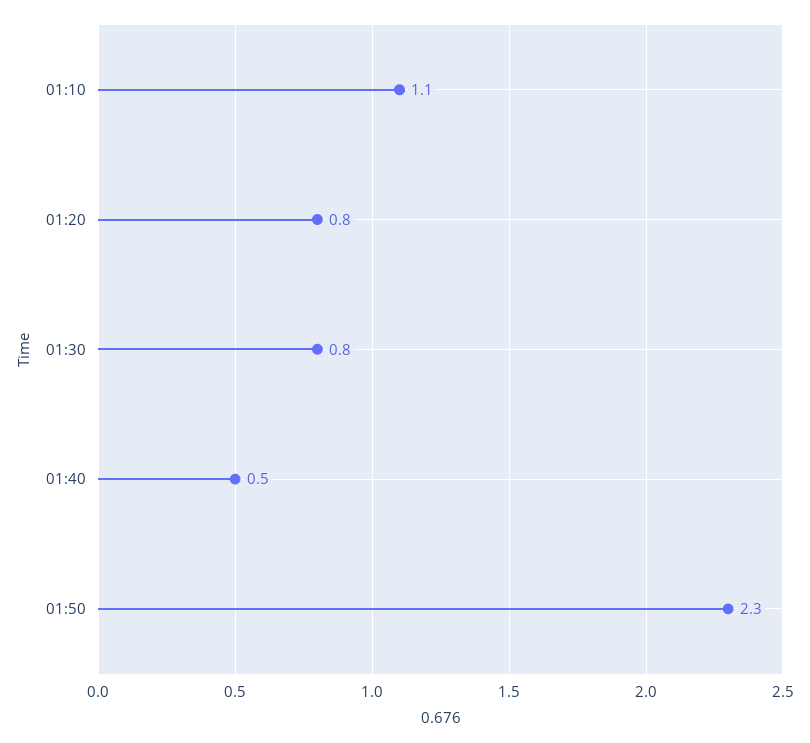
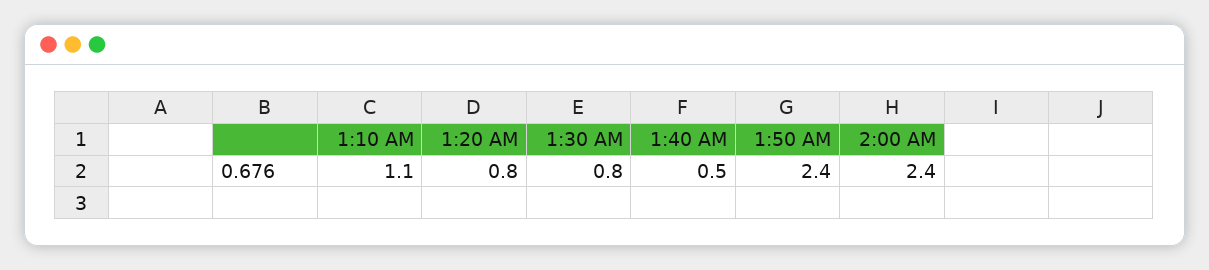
01:50: 2.3 -> 2.4
2:00 AM: none -> 2.4

